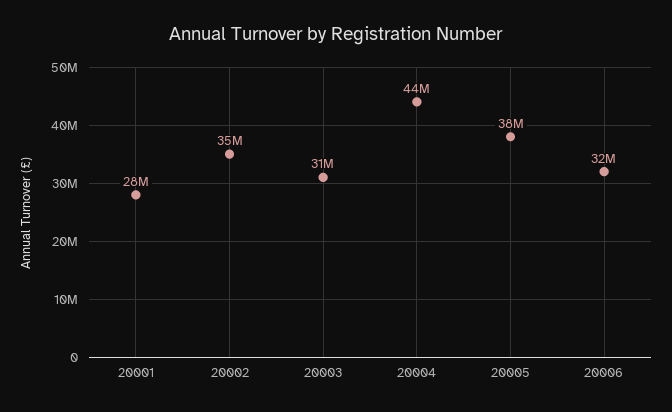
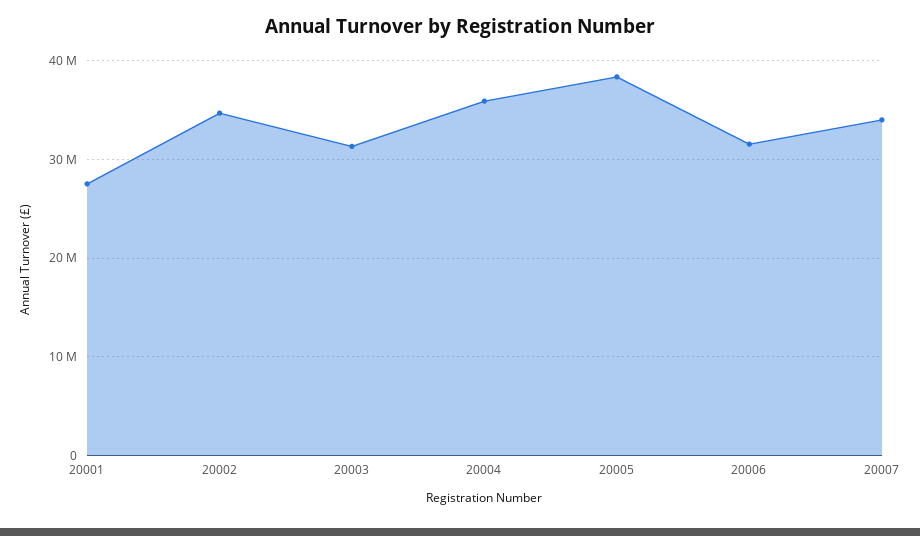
20004: 44000000 -> 36000000
20007: none -> 34000000

